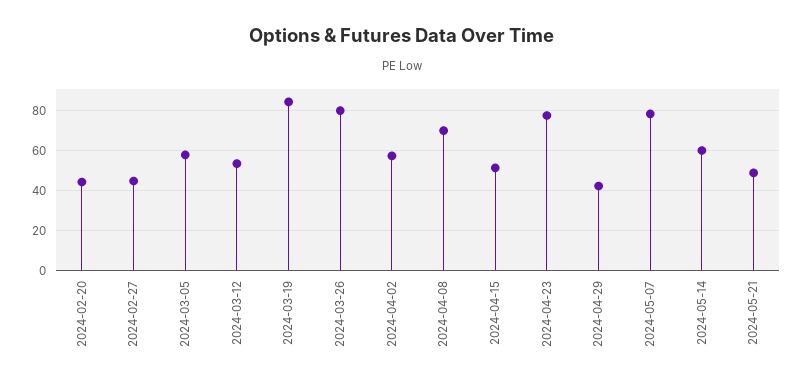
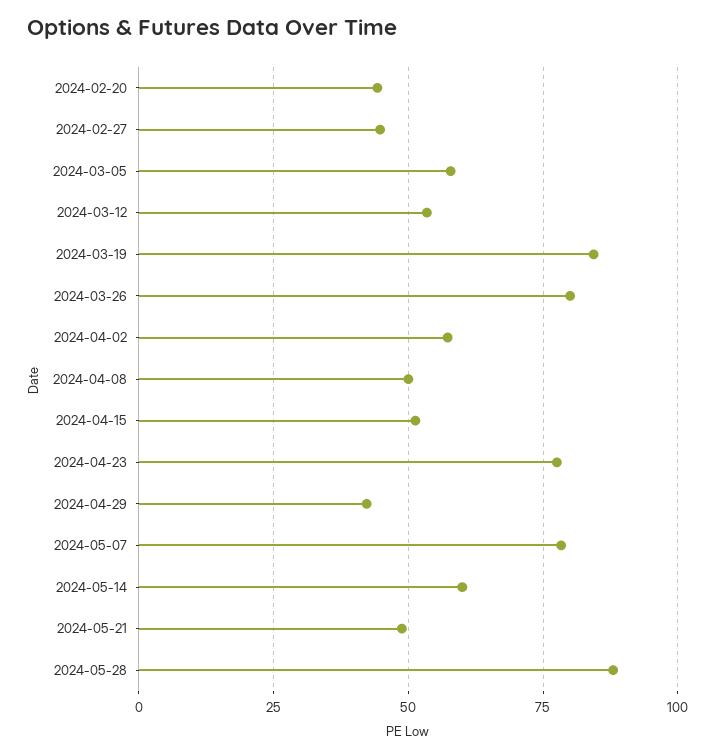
2024-04-08: 70 -> 50
2024-05-28: none -> 87.5

